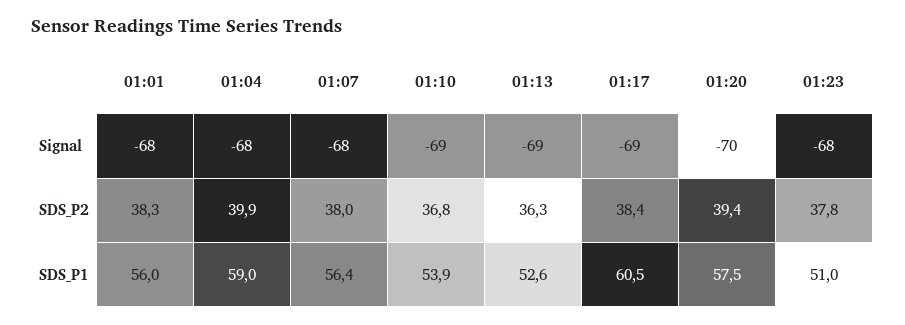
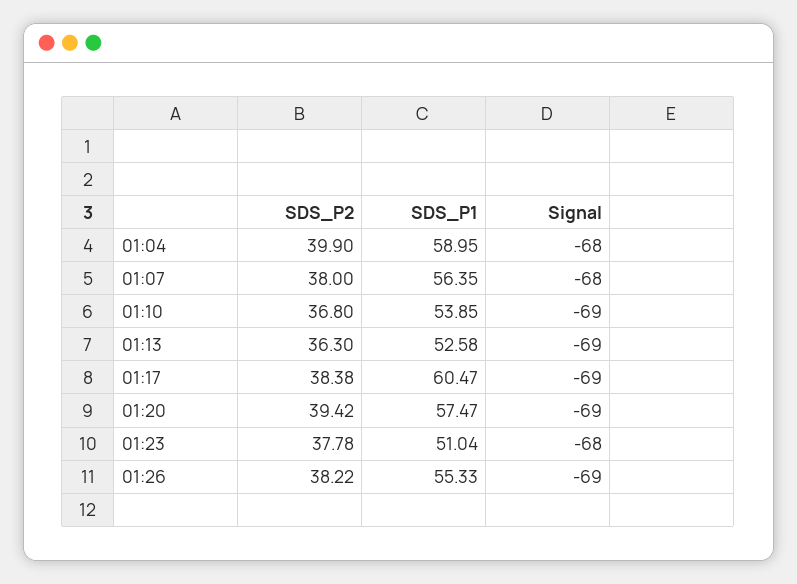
01:01, Signal: -68 -> none
01:20, Signal: -70 -> -69
01:01, SDS_P2: 38.3 -> none
01:01, SDS_P1: 56 -> none
01:26, SDS_P2: none -> 38.22
01:26, SDS_P1: none -> 55.33
01:26, Signal: none -> -69

